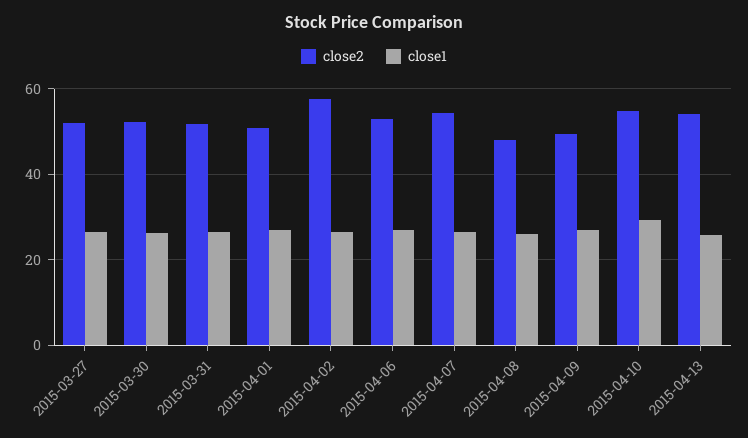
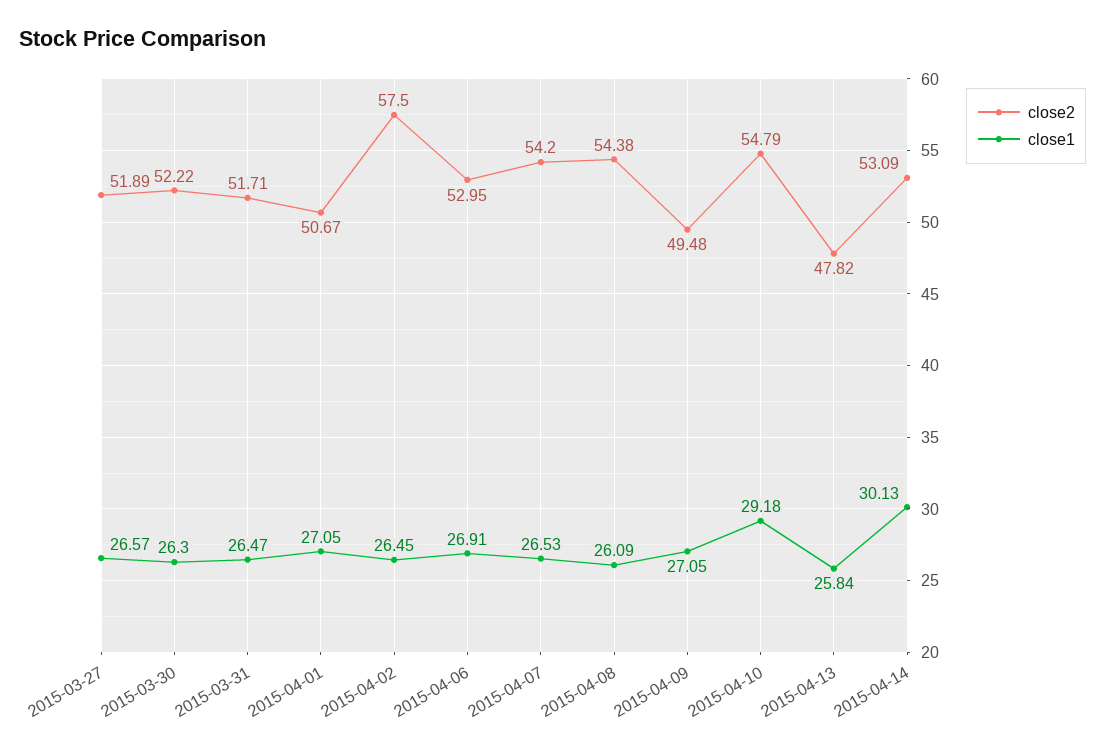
close2, 2015-04-08: 48 -> 54.38
close2, 2015-04-13: 54 -> 47.82
close2, 2015-04-14: none -> 53.09
close1, 2015-04-14: none -> 30.13

